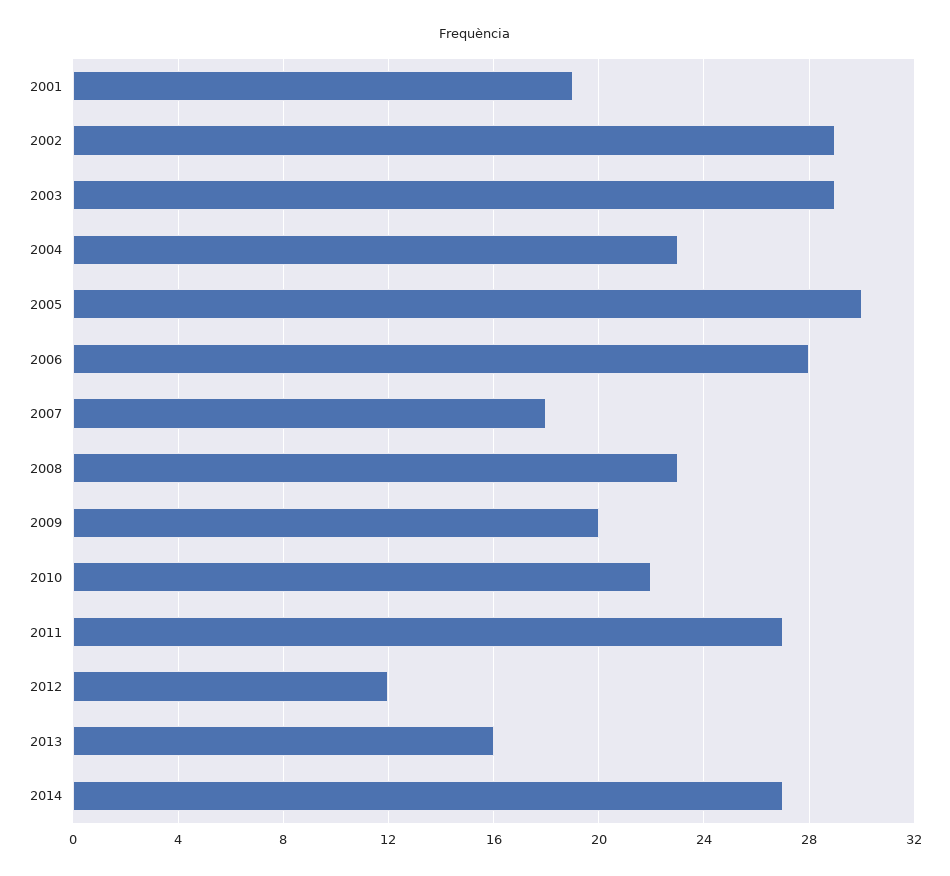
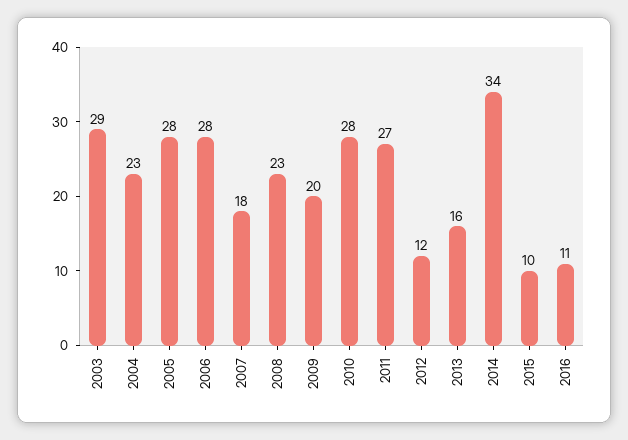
2001: 19 -> none
2002: 29 -> none
2005: 30 -> 28
2010: 22 -> 28
2014: 27 -> 34
2015: none -> 10
2016: none -> 11

